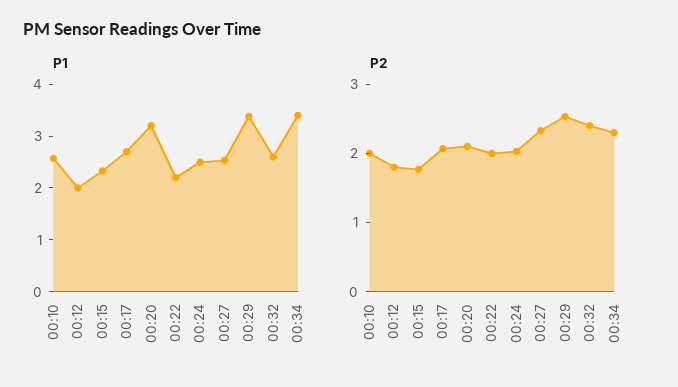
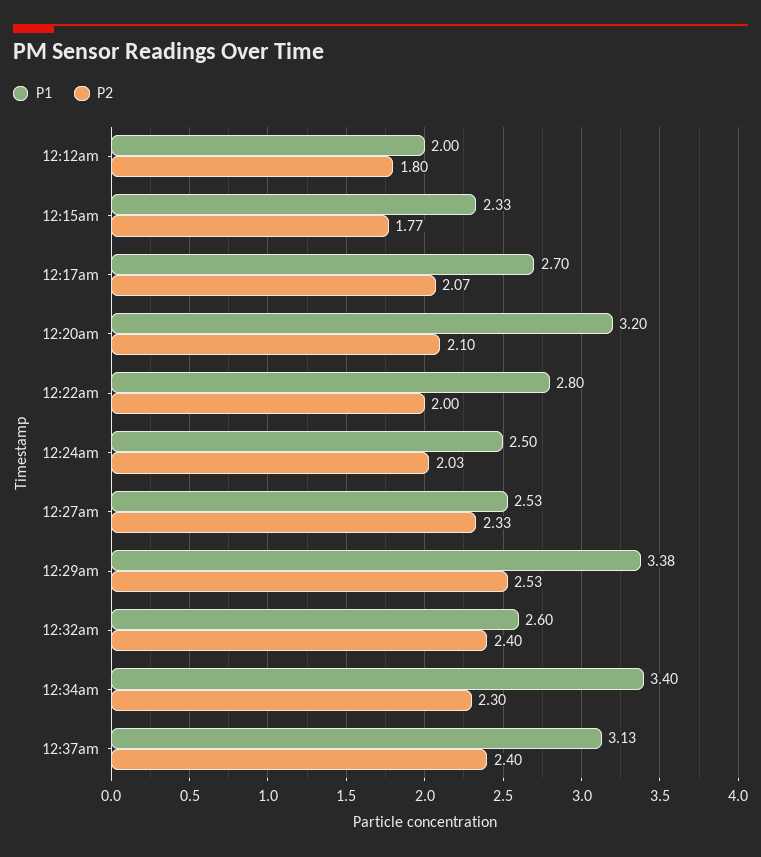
P1, 00:10: 2.6 -> none
P1, 00:22: 2.2 -> 2.8
P2, 00:10: 2 -> none
P1, 12:37am: none -> 3.13
P2, 12:37am: none -> 2.4

